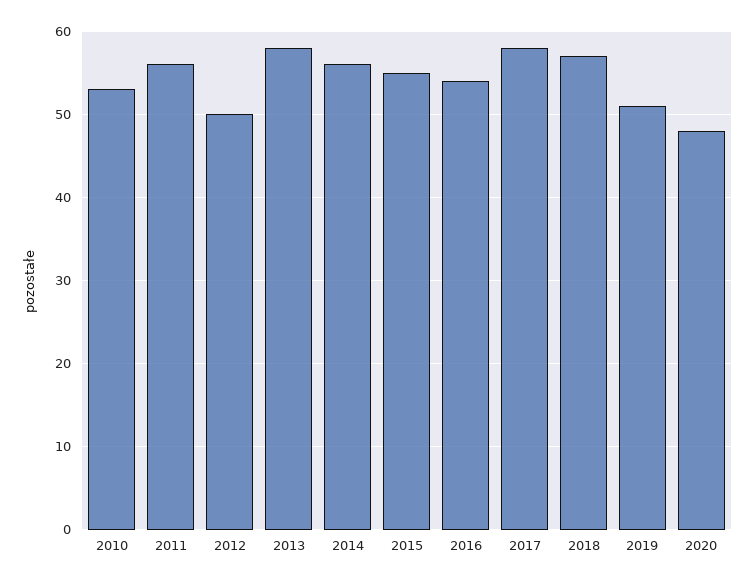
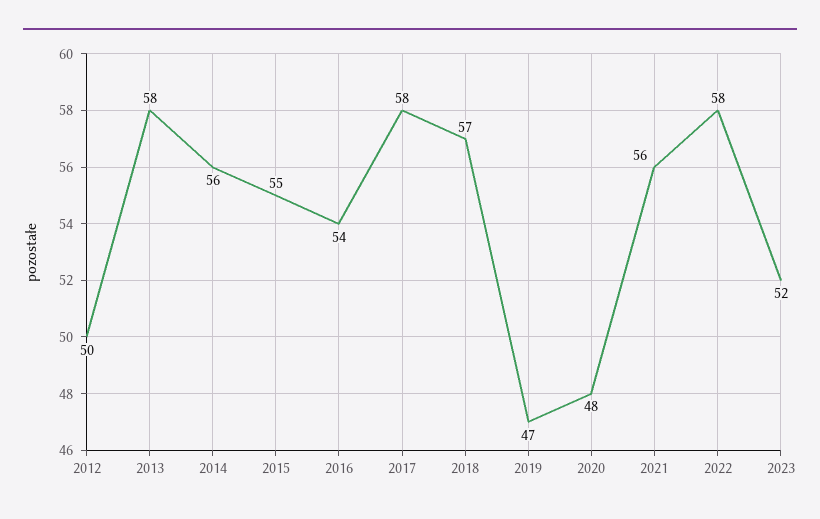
2010: 53 -> none
2011: 56 -> none
2019: 51 -> 47
2021: none -> 56
2022: none -> 58
2023: none -> 52

